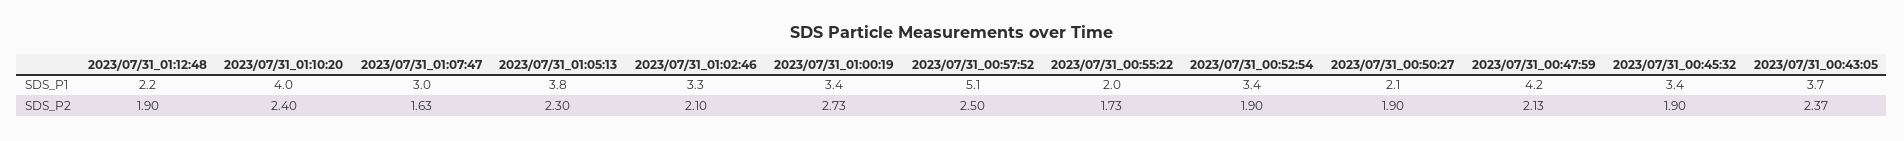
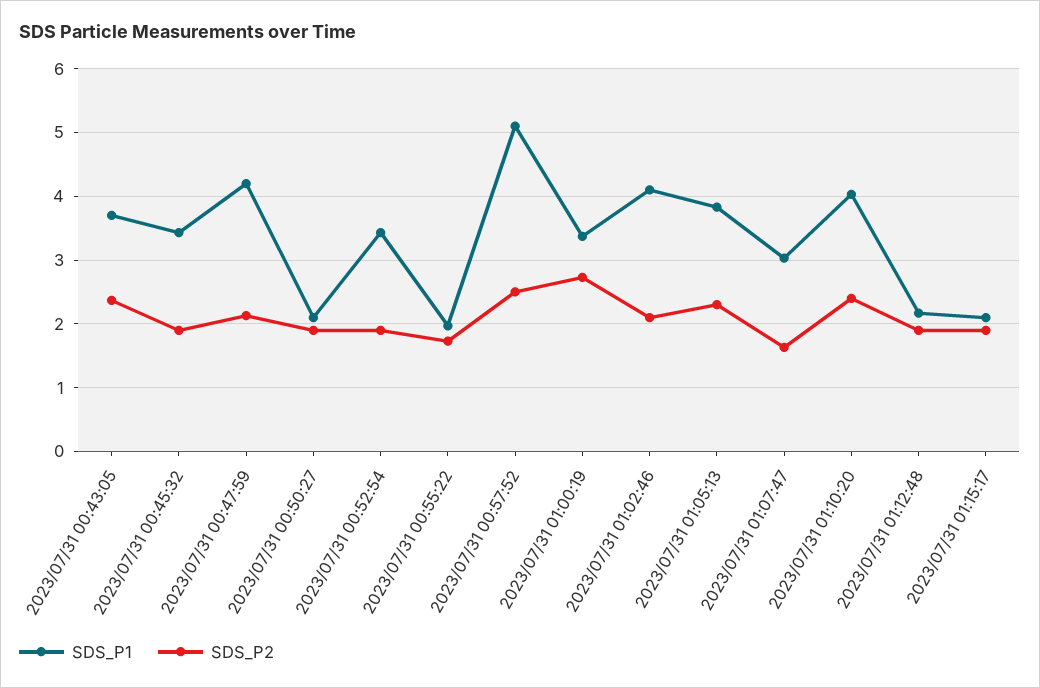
SDS_P1, 2023/07/31_01:02:46: 3.3 -> 4.1
SDS_P1, 2023/07/31 01:15:17: none -> 2.1
SDS_P2, 2023/07/31 01:15:17: none -> 1.9

